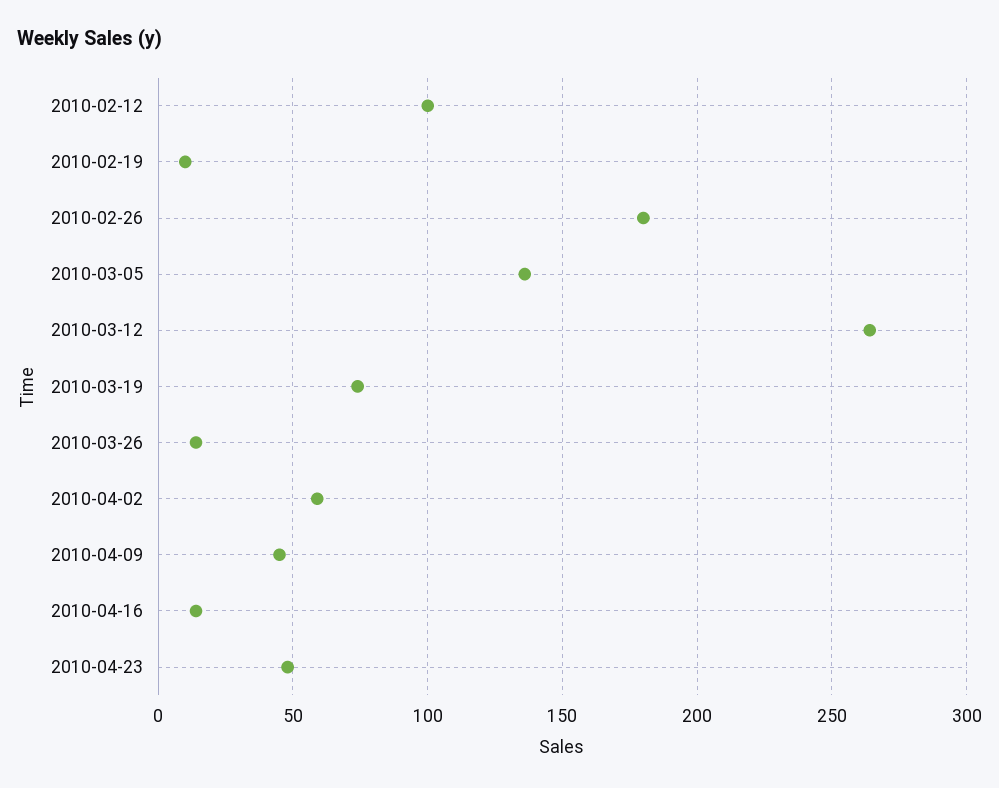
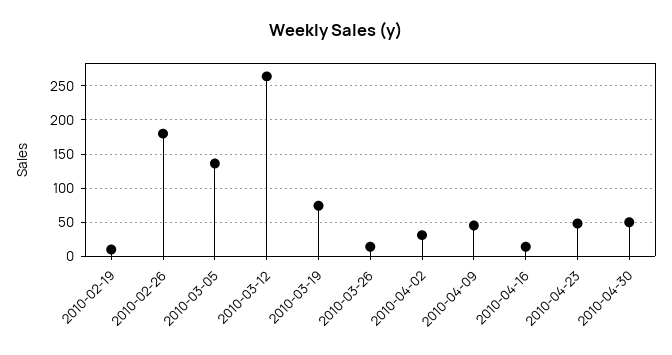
2010-02-12: 100 -> none
2010-04-02: 60 -> 30
2010-04-30: none -> 50

